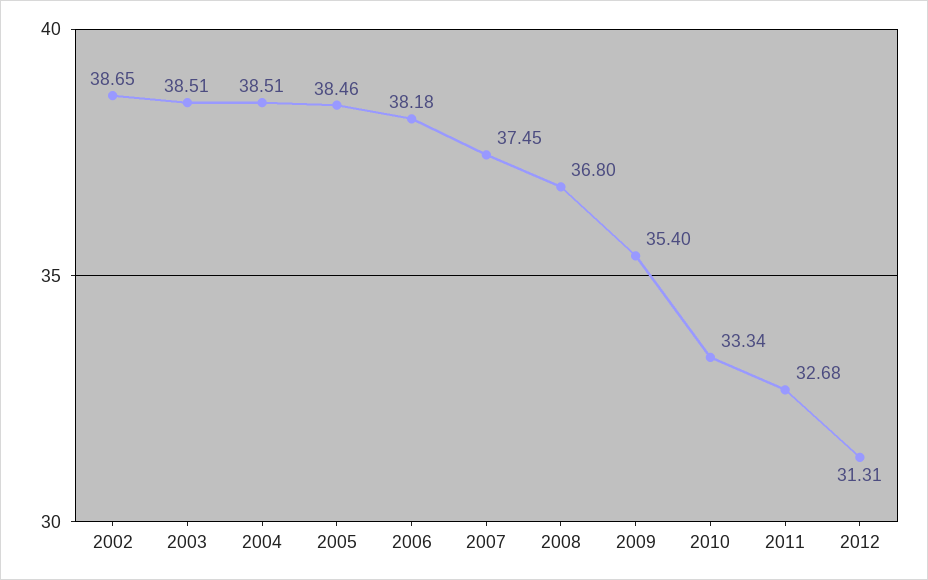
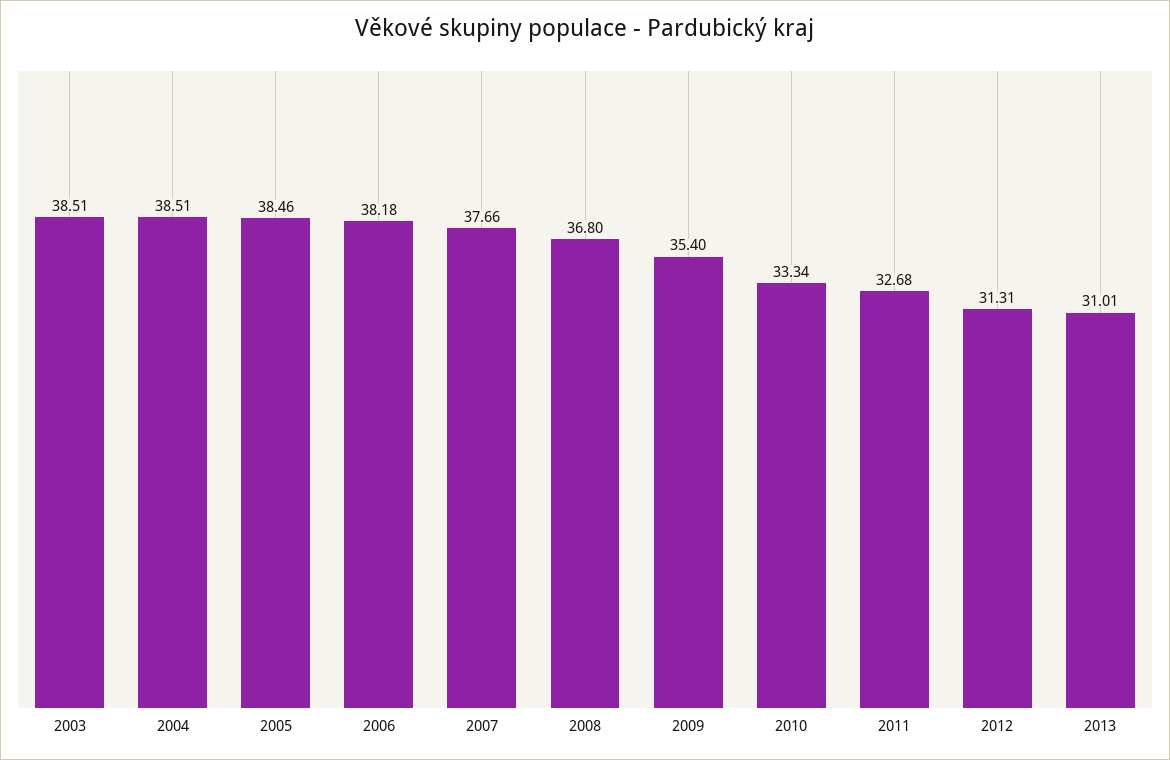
2002: 38.65 -> none
2007: 37.45 -> 37.66
2013: none -> 31.01

